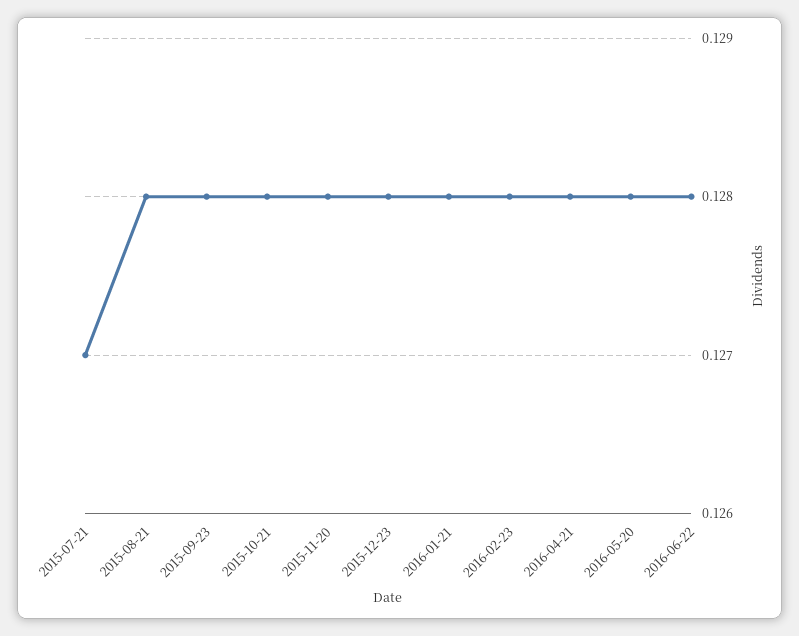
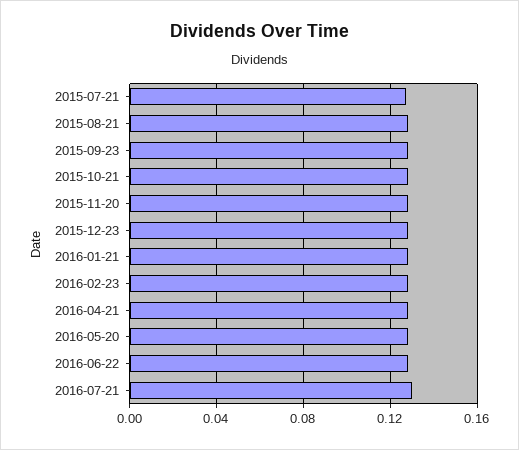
2016-07-21: none -> 0.13

